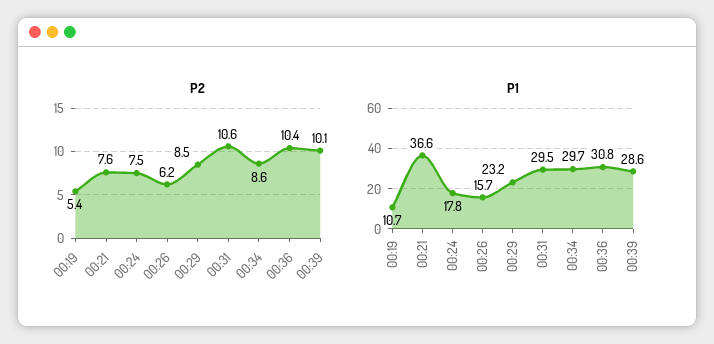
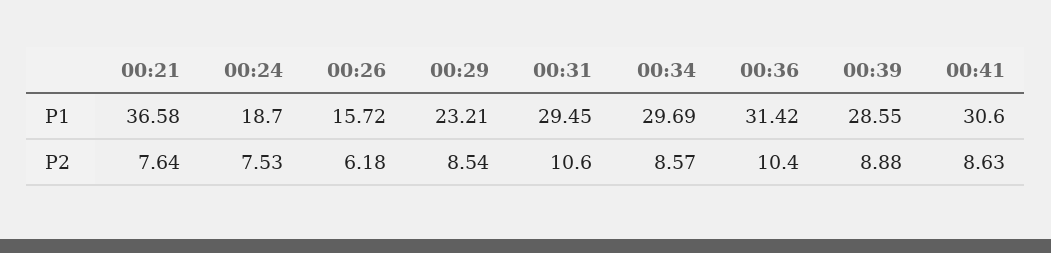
P2, 00:19: 5.4 -> none
P2, 00:39: 10.1 -> 8.88
P1, 00:19: 10.7 -> none
P1, 00:24: 17.8 -> 18.7
P1, 00:36: 30.8 -> 31.42
P1, 00:41: none -> 30.6
P2, 00:41: none -> 8.63

